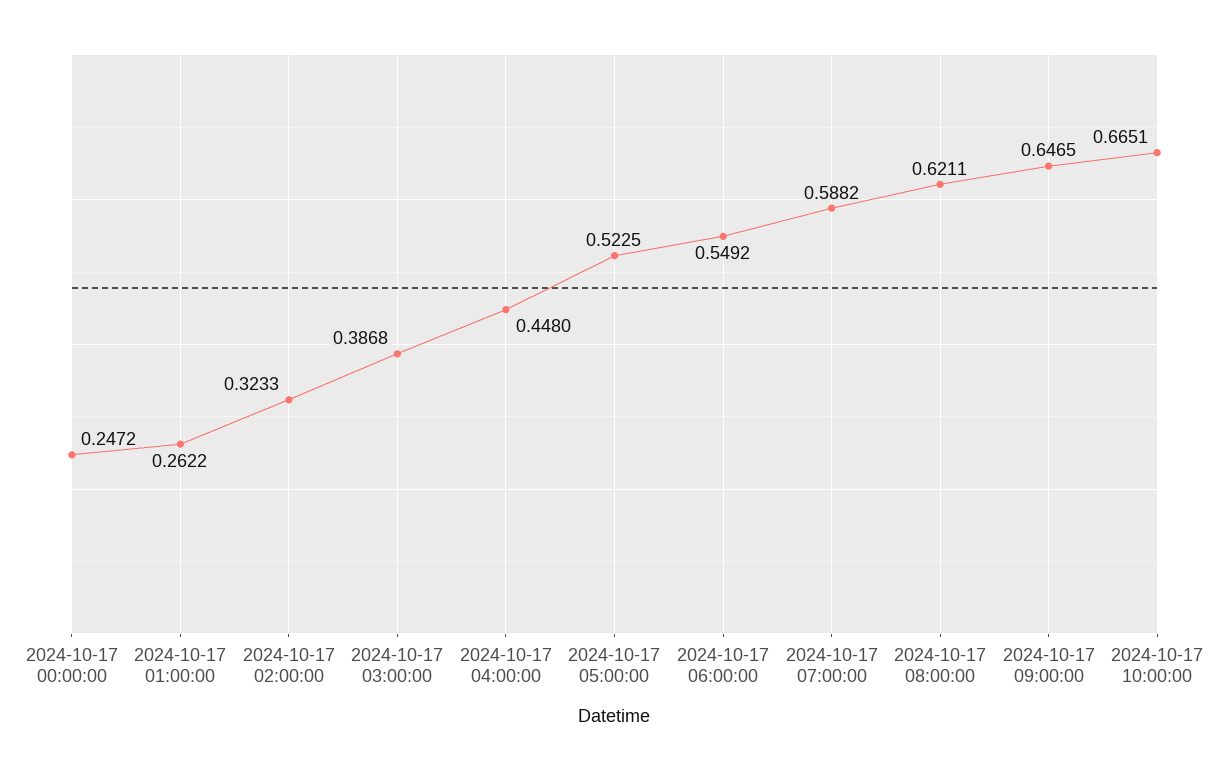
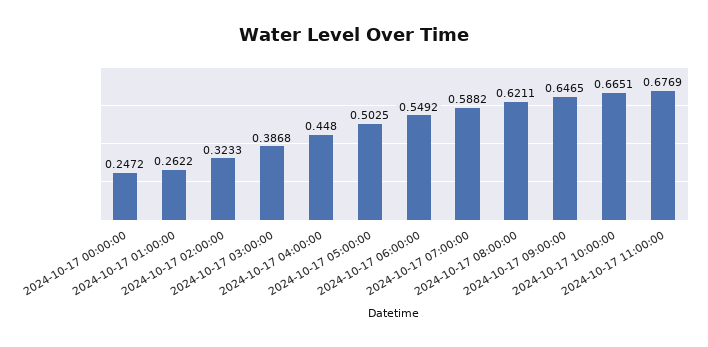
2024-10-17 05:00:00: 0.5225 -> 0.5025
2024-10-17 11:00:00: none -> 0.6769

